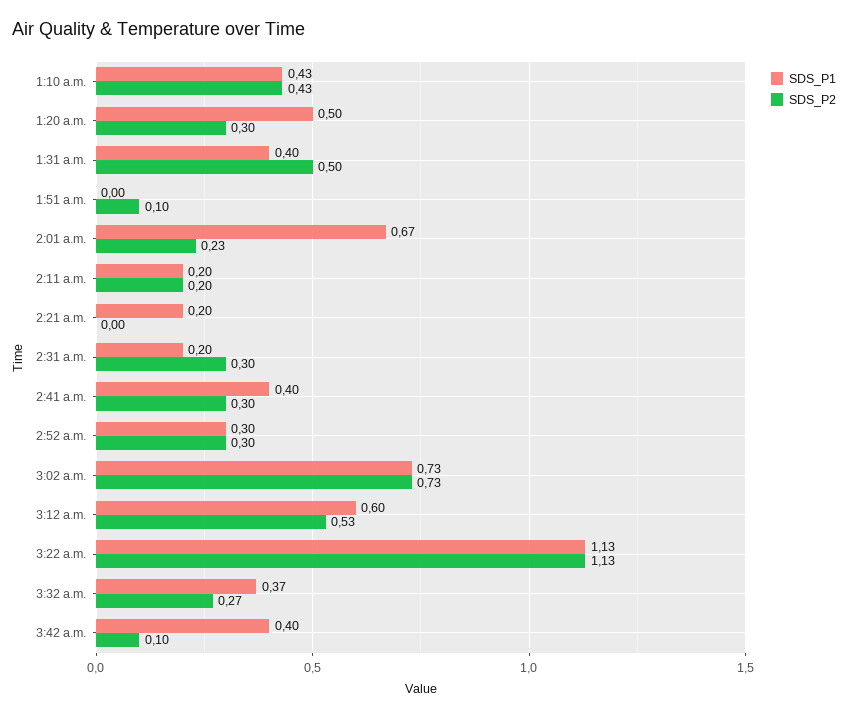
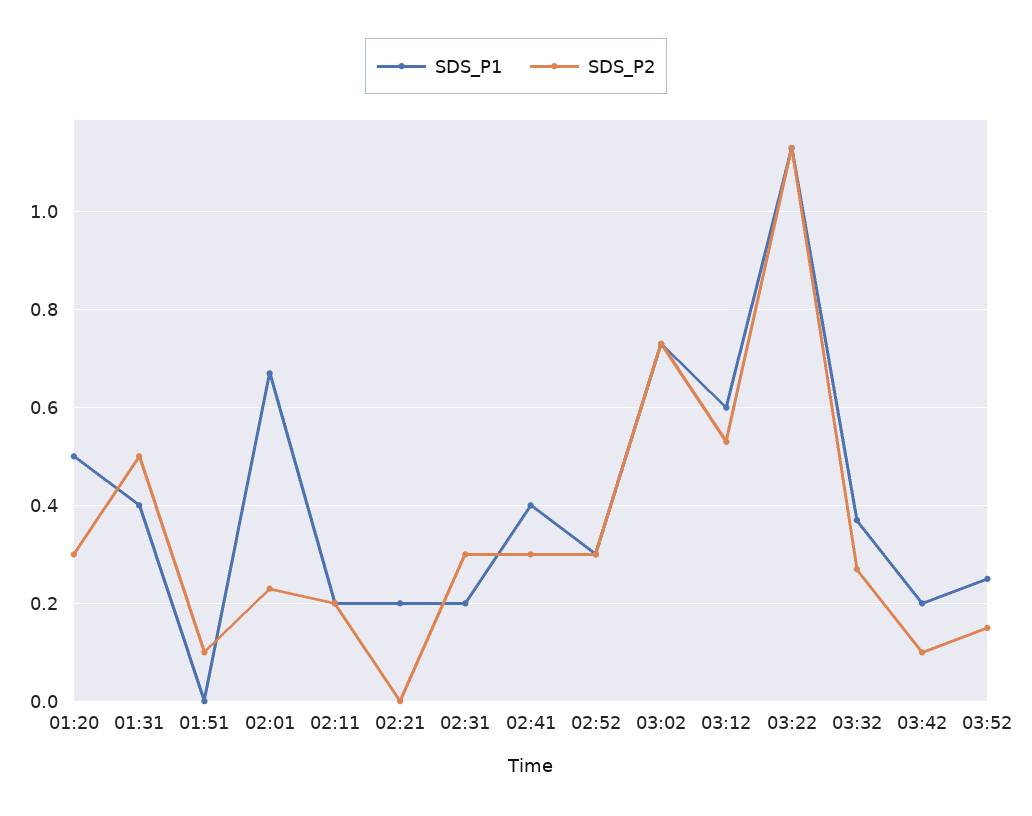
SDS_P1, 1:10 a.m.: 0.43 -> none
SDS_P2, 1:10 a.m.: 0.43 -> none
SDS_P1, 3:42 a.m.: 0.4 -> 0.2
SDS_P1, 03:52: none -> 0.25
SDS_P2, 03:52: none -> 0.15

